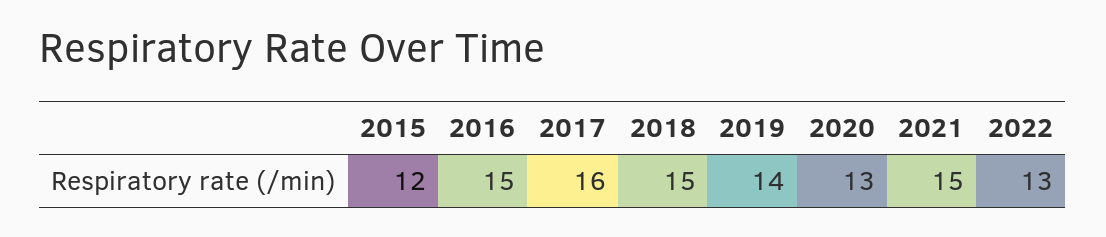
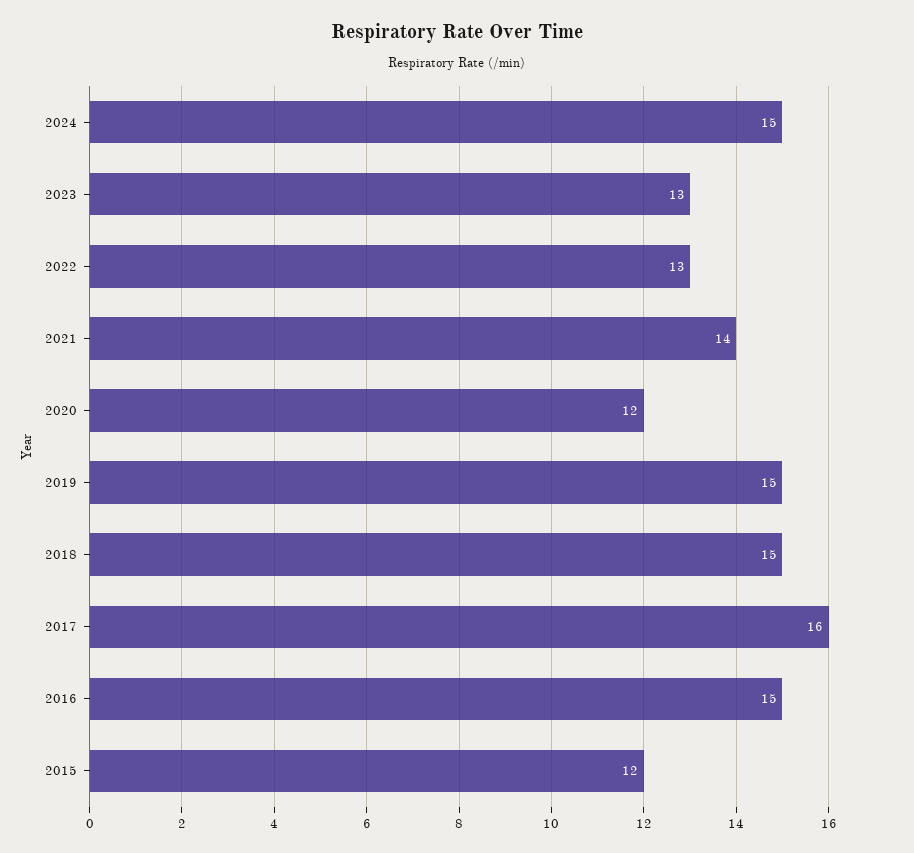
2019: 14 -> 15
2020: 13 -> 12
2021: 15 -> 14
2024: none -> 15
2023: none -> 13

